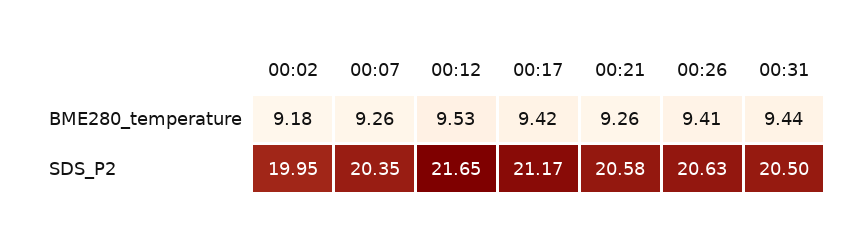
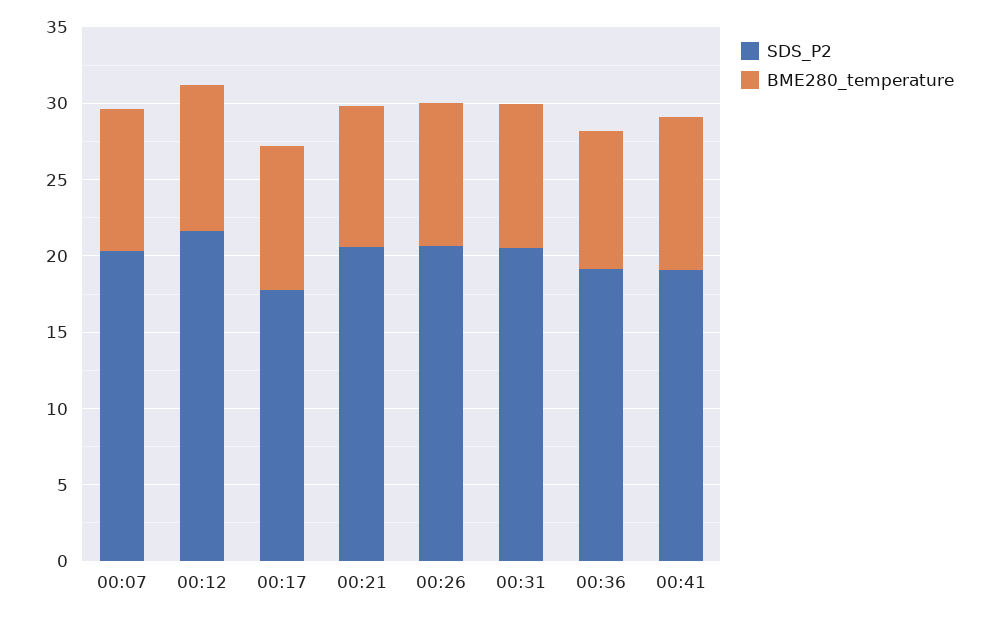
BME280_temperature, 00:02: 9.18 -> none
SDS_P2, 00:02: 19.95 -> none
SDS_P2, 00:17: 21.17 -> 18
SDS_P2, 00:36: none -> 19
BME280_temperature, 00:36: none -> 9
SDS_P2, 00:41: none -> 19
BME280_temperature, 00:41: none -> 10

